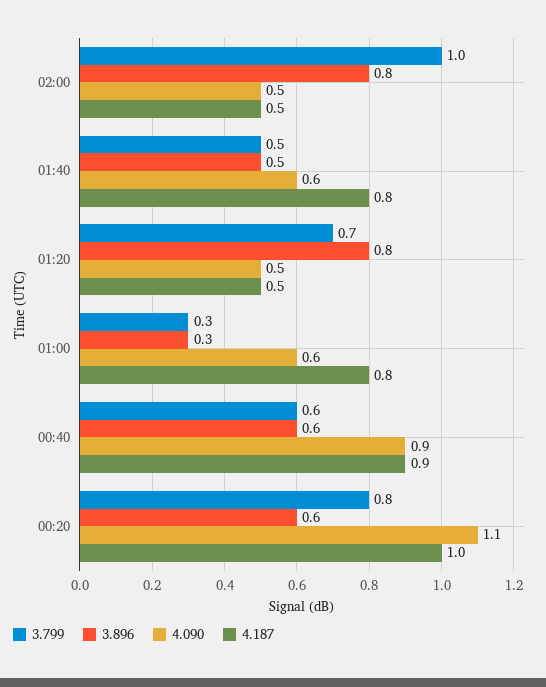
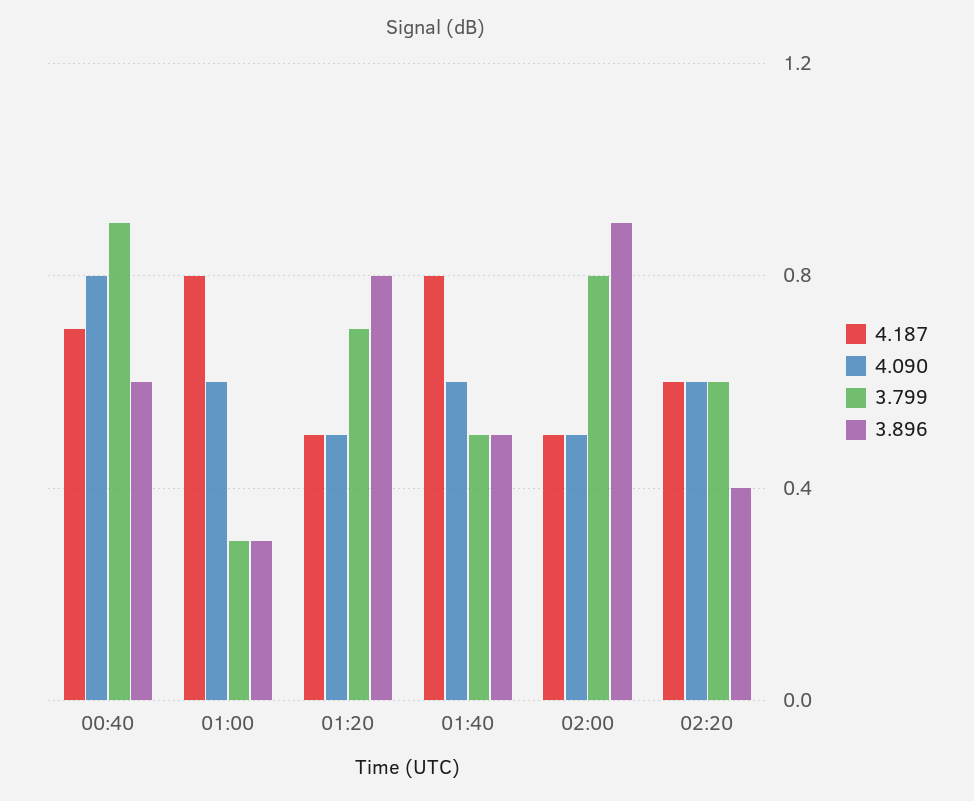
3.799, 02:00: 1 -> 0.8
3.896, 02:00: 0.8 -> 0.9
3.799, 00:40: 0.6 -> 0.9
4.090, 00:40: 0.9 -> 0.8
4.187, 00:40: 0.9 -> 0.7
3.799, 00:20: 0.8 -> none
3.896, 00:20: 0.6 -> none
4.090, 00:20: 1.1 -> none
4.187, 00:20: 1 -> none
4.187, 02:20: none -> 0.6
4.090, 02:20: none -> 0.6
3.799, 02:20: none -> 0.6
3.896, 02:20: none -> 0.4

